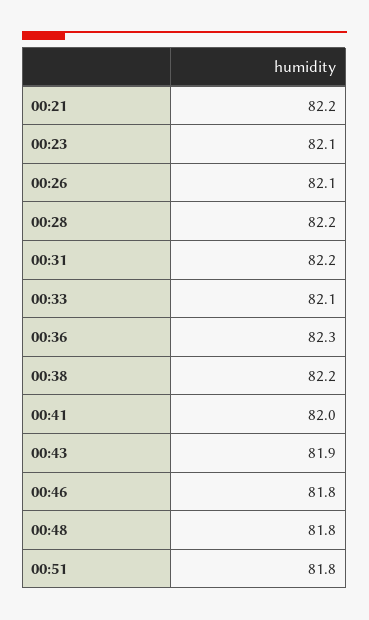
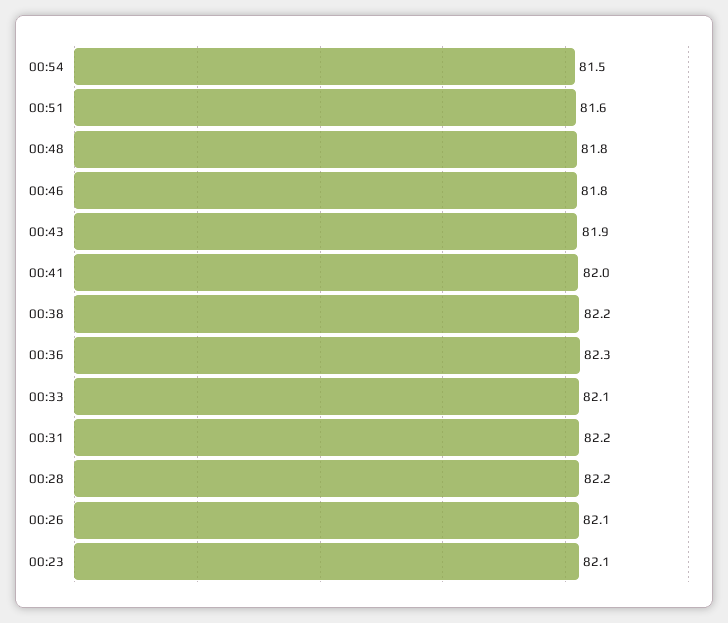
00:21: 82.2 -> none
00:51: 81.8 -> 81.6
00:54: none -> 81.5

